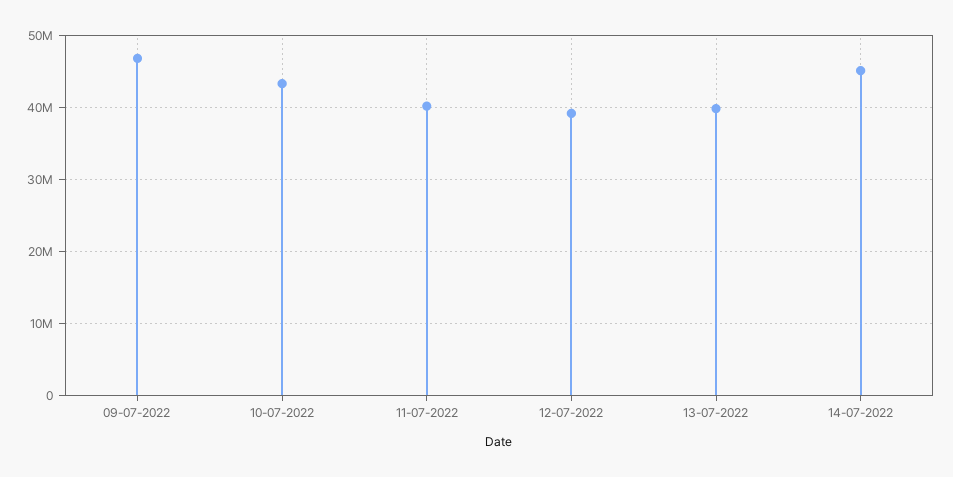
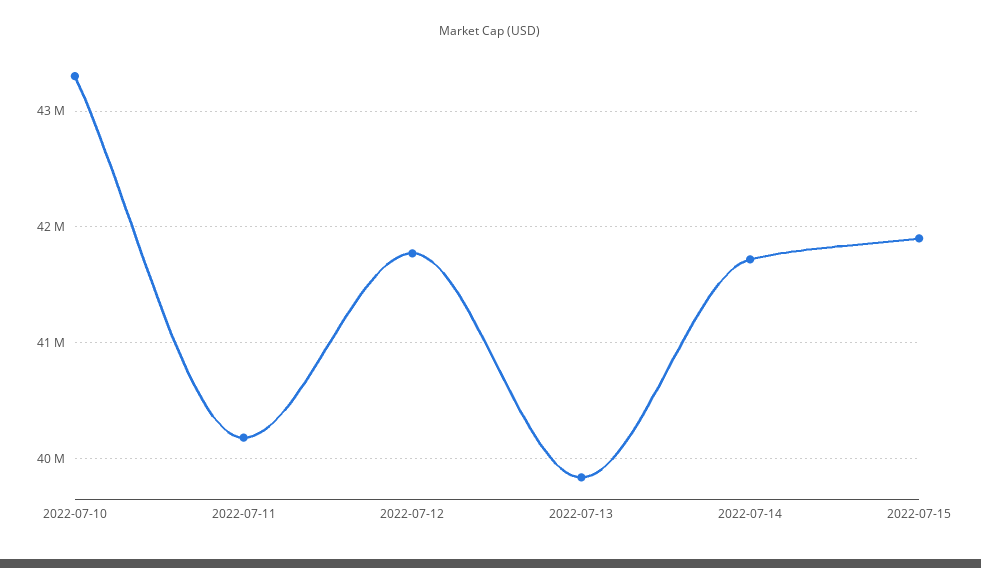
09-07-2022: 47000000 -> none
12-07-2022: 39000000 -> 41800000
14-07-2022: 45000000 -> 41700000
2022-07-15: none -> 41900000

